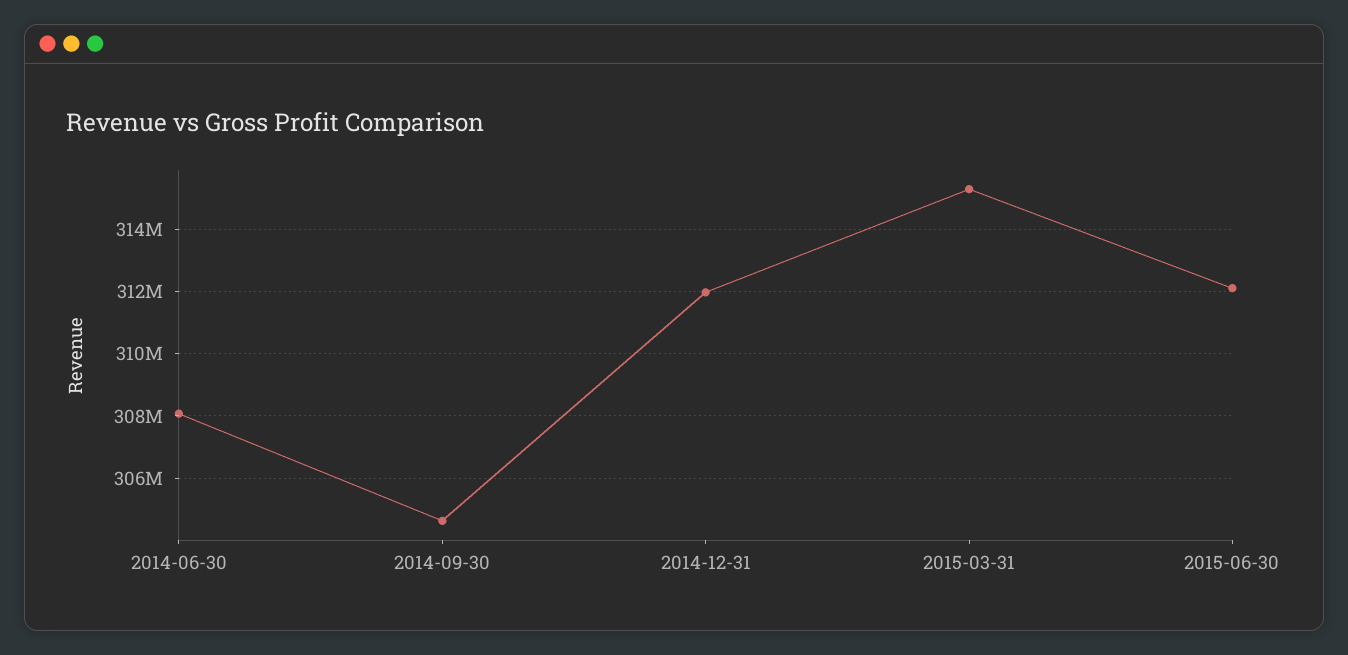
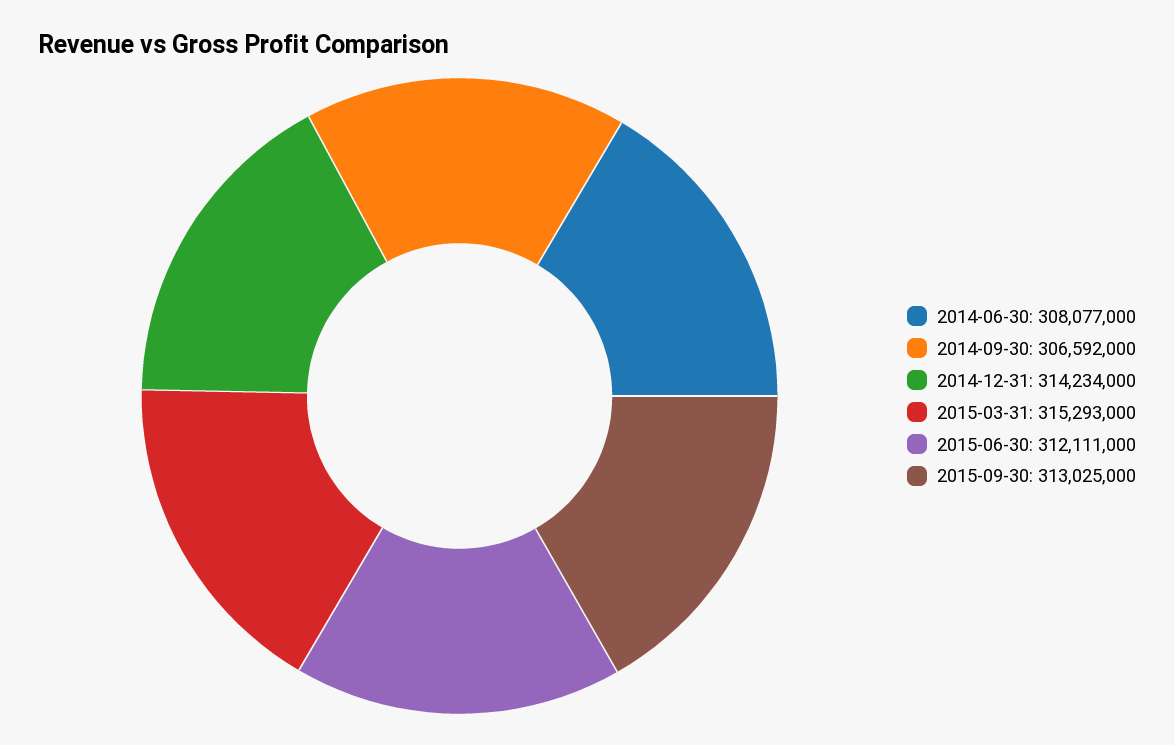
2014-09-30: 304600000 -> 306592000
2014-12-31: 312000000 -> 314234000
2015-09-30: none -> 313025000

